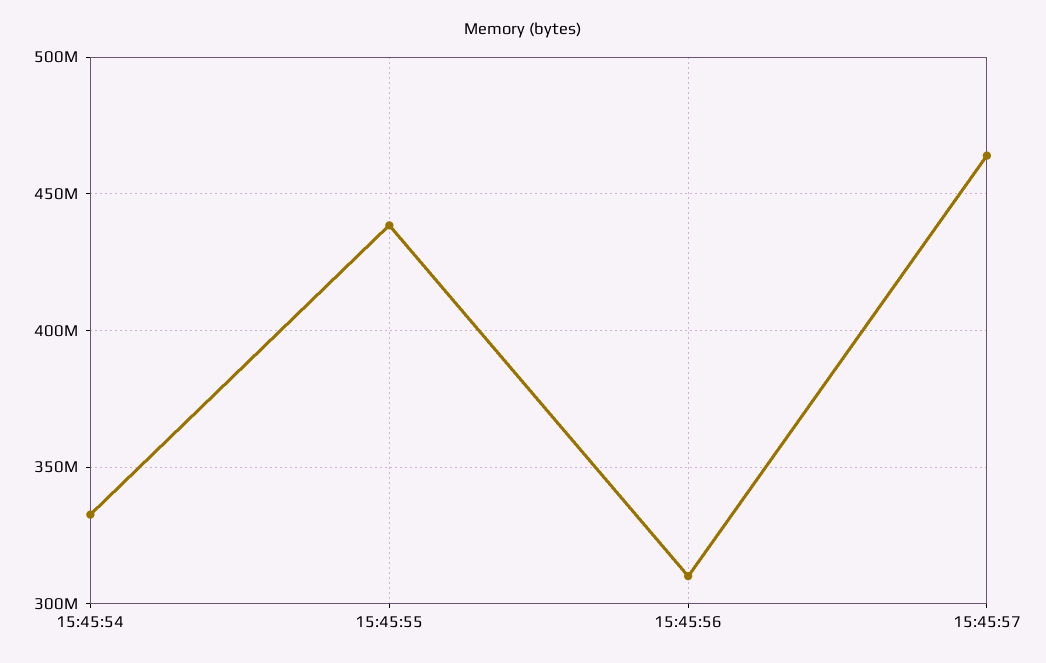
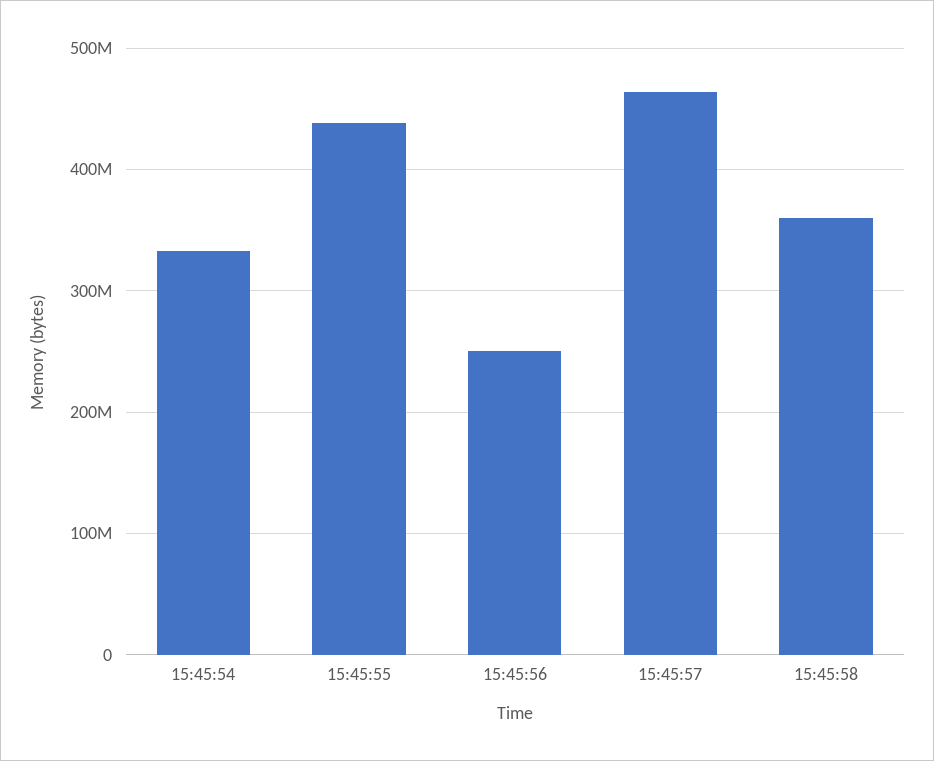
15:45:56: 310000000 -> 250000000
15:45:58: none -> 360000000

